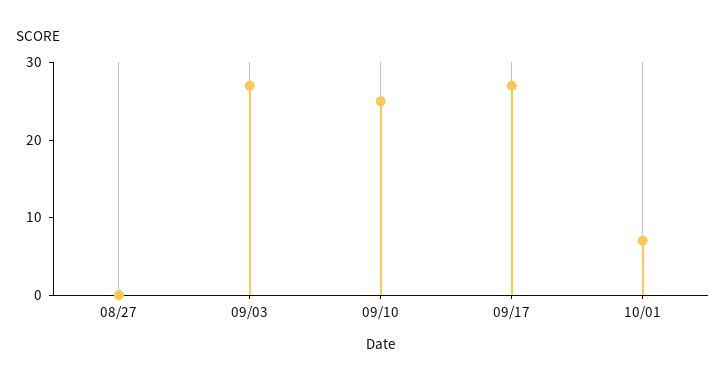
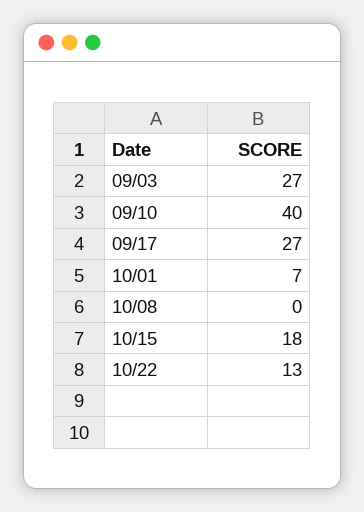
08/27: 0 -> none
09/10: 25 -> 40
10/08: none -> 0
10/15: none -> 18
10/22: none -> 13

